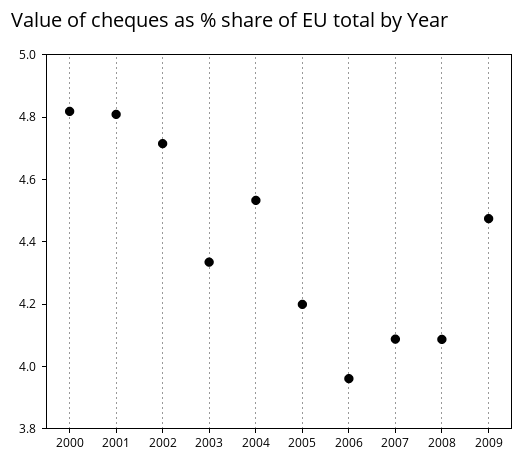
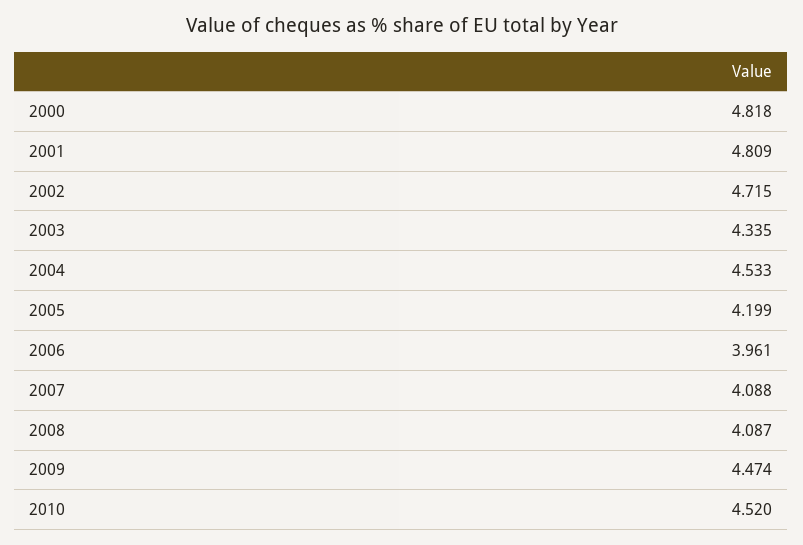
2010: none -> 4.52

